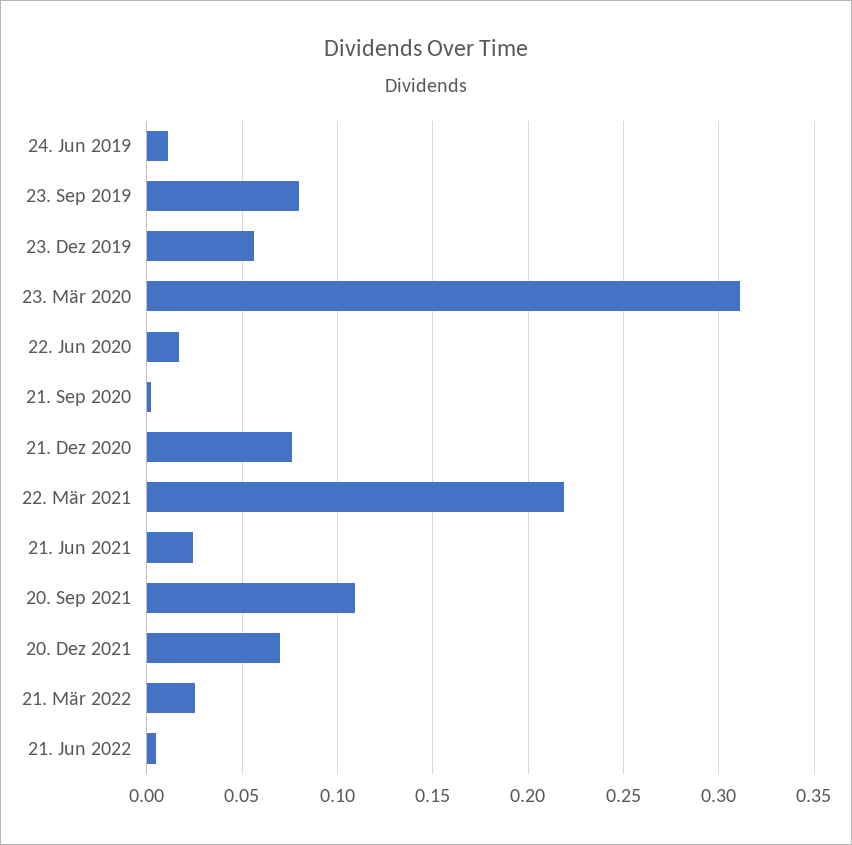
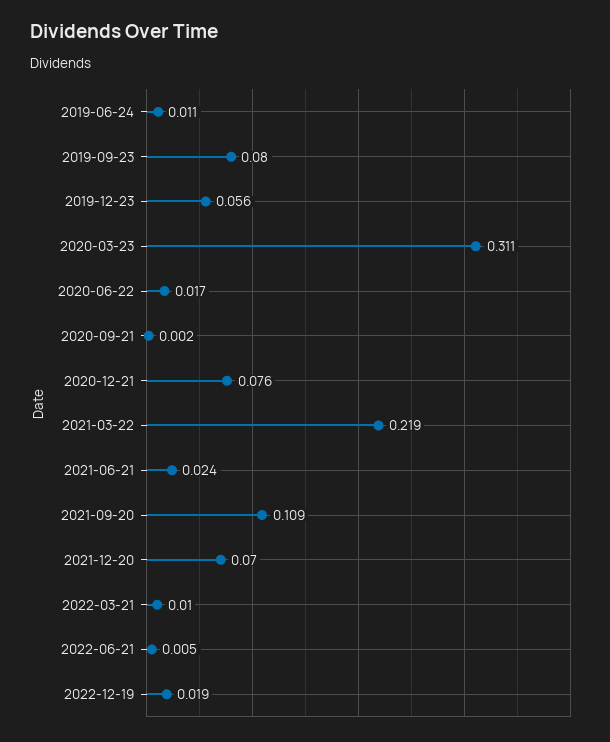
21. Mär 2022: 0.025 -> 0.01
2022-12-19: none -> 0.019

